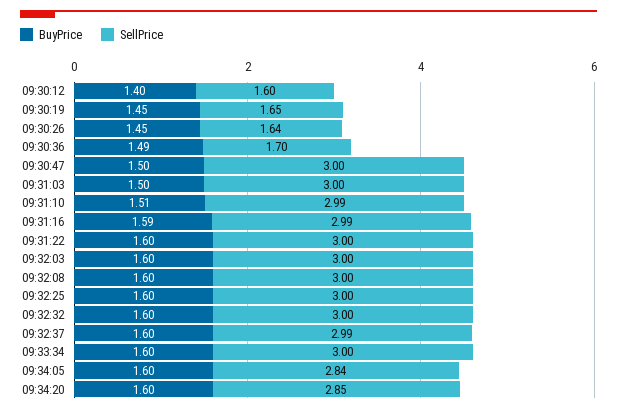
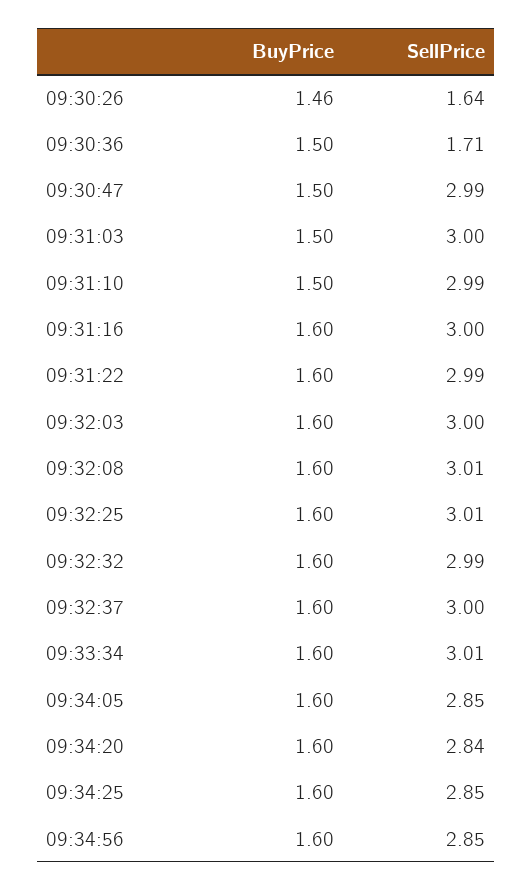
BuyPrice, 09:30:12: 1.4 -> none
SellPrice, 09:30:12: 1.6 -> none
BuyPrice, 09:30:19: 1.45 -> none
SellPrice, 09:30:19: 1.65 -> none
BuyPrice, 09:30:26: 1.45 -> 1.46
BuyPrice, 09:30:36: 1.49 -> 1.5
SellPrice, 09:30:36: 1.7 -> 1.71
SellPrice, 09:30:47: 3 -> 2.99
BuyPrice, 09:31:10: 1.51 -> 1.5
BuyPrice, 09:31:16: 1.59 -> 1.6
SellPrice, 09:31:16: 2.99 -> 3
SellPrice, 09:31:22: 3 -> 2.99
SellPrice, 09:32:08: 3 -> 3.01
SellPrice, 09:32:25: 3 -> 3.01
SellPrice, 09:32:32: 3 -> 2.99
SellPrice, 09:32:37: 2.99 -> 3
SellPrice, 09:33:34: 3 -> 3.01
SellPrice, 09:34:05: 2.84 -> 2.85
SellPrice, 09:34:20: 2.85 -> 2.84
BuyPrice, 09:34:25: none -> 1.6
SellPrice, 09:34:25: none -> 2.85
BuyPrice, 09:34:56: none -> 1.6
SellPrice, 09:34:56: none -> 2.85

